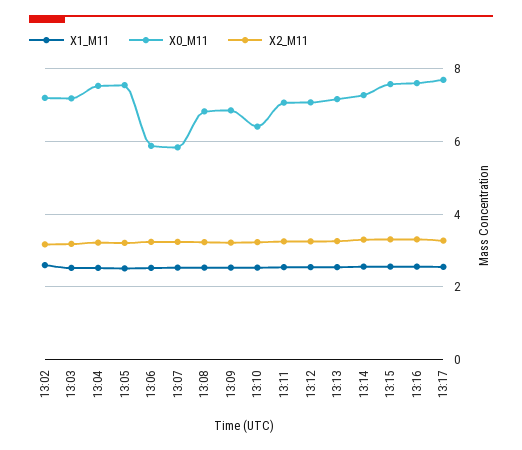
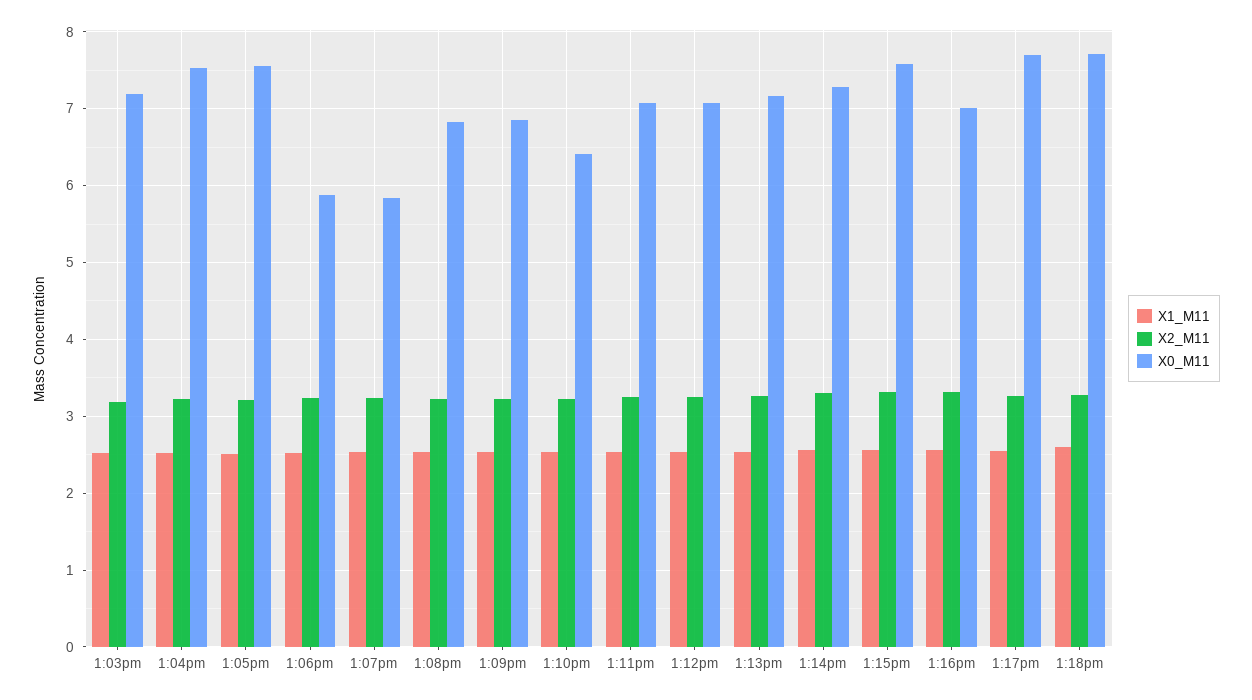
X1_M11, 13:02: 2.6 -> none
X0_M11, 13:02: 7.2 -> none
X2_M11, 13:02: 3.2 -> none
X0_M11, 13:16: 7.6 -> 7
X1_M11, 1:18pm: none -> 2.6
X2_M11, 1:18pm: none -> 3.3
X0_M11, 1:18pm: none -> 7.7

